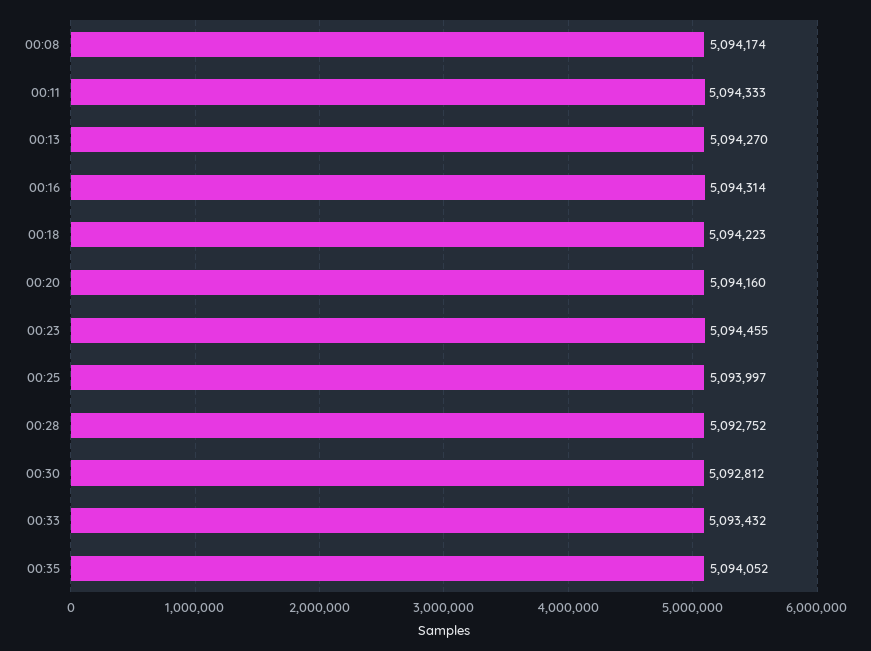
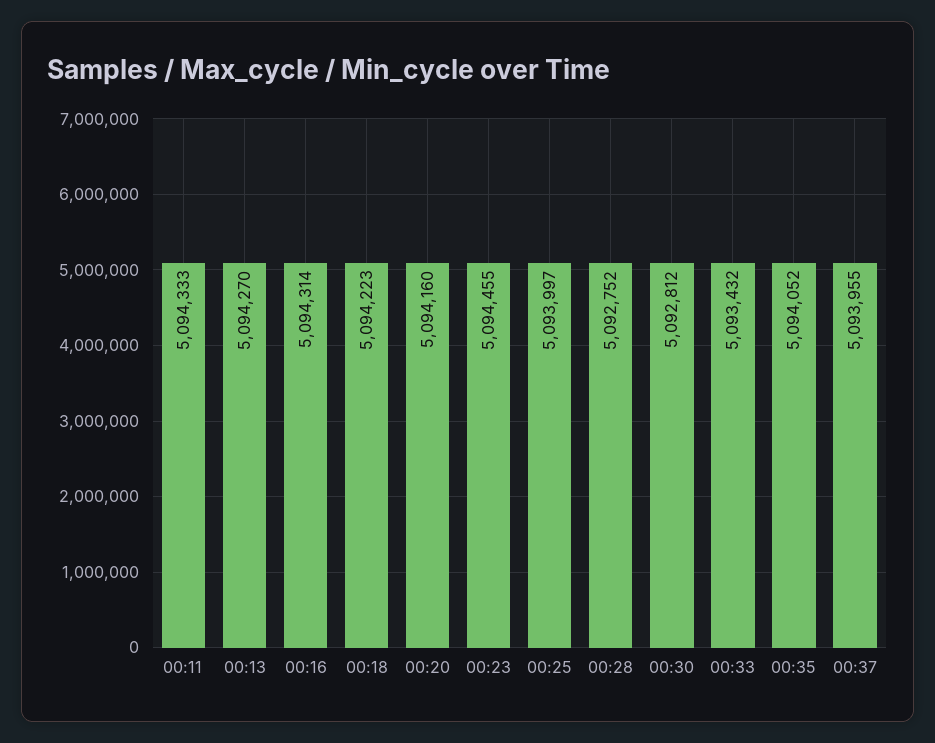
00:08: 5094174 -> none
00:37: none -> 5093955

